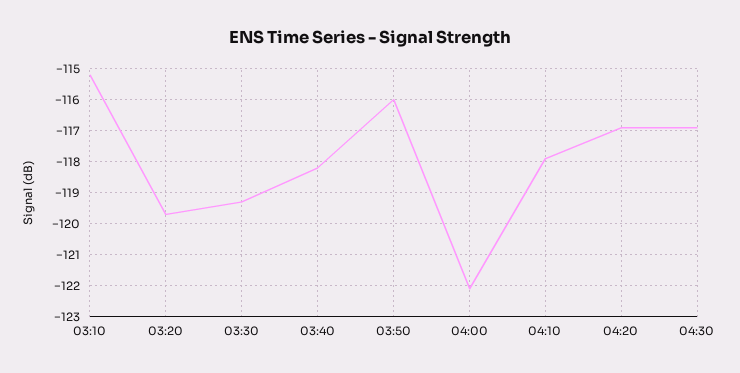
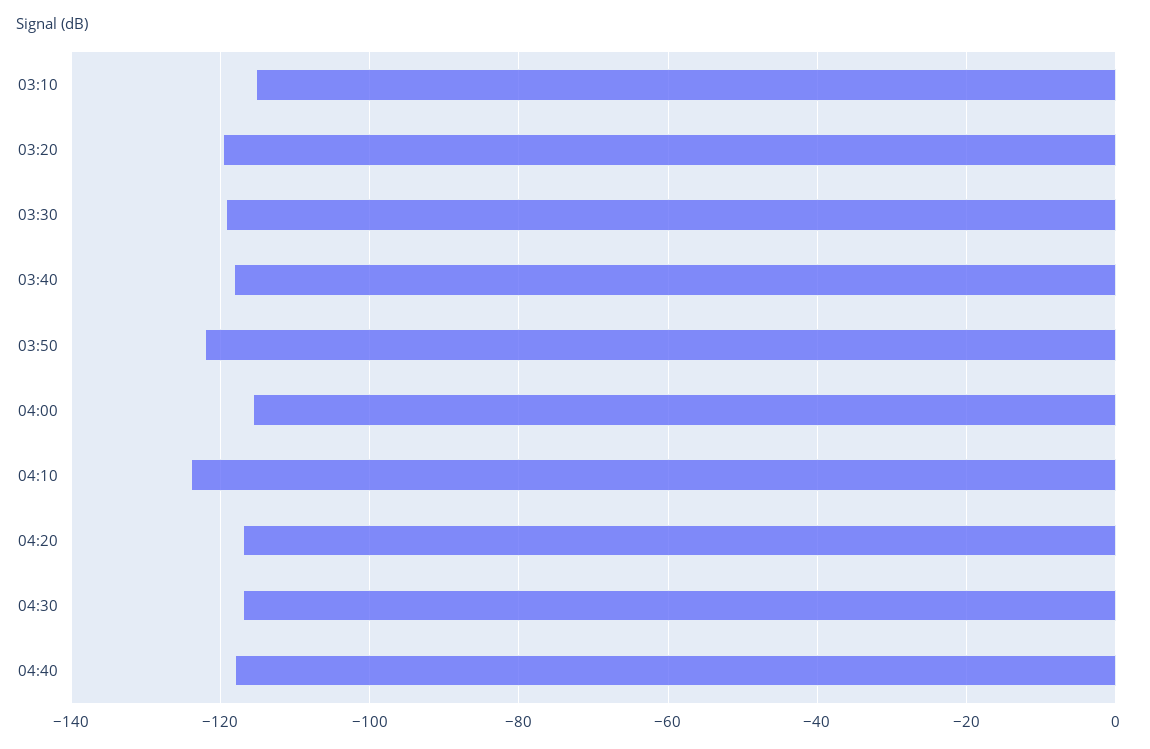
03:50: -116 -> -122
04:00: -122 -> -116
04:10: -118 -> -124
04:40: none -> -118

